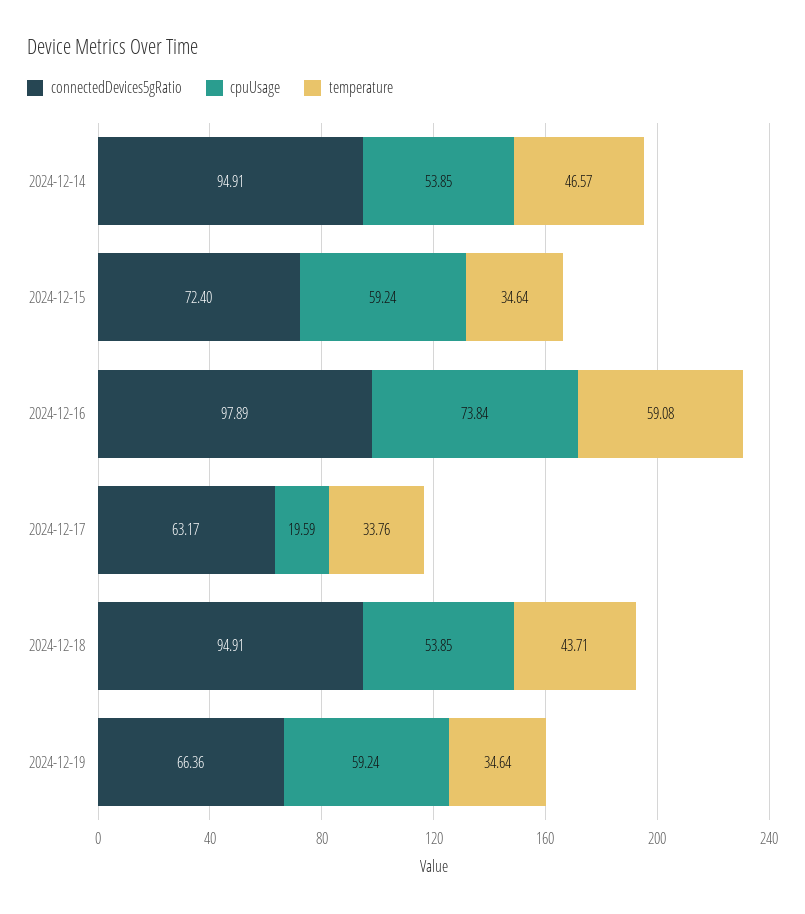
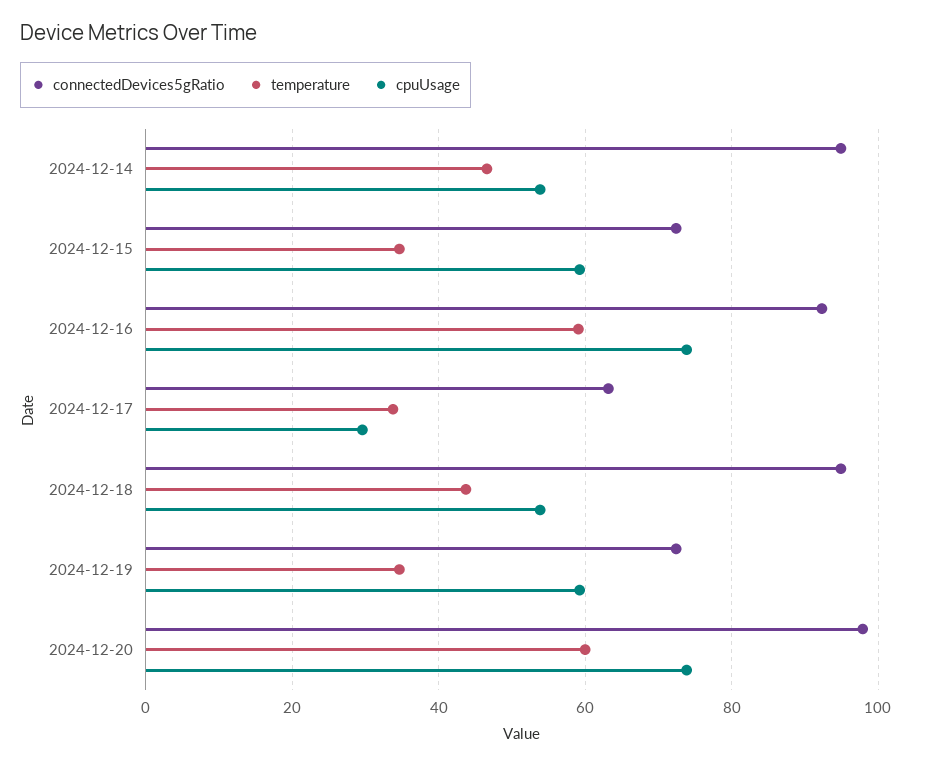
connectedDevices5gRatio, 2024-12-16: 97.89 -> 92
cpuUsage, 2024-12-17: 19.59 -> 30
connectedDevices5gRatio, 2024-12-19: 66.36 -> 72
connectedDevices5gRatio, 2024-12-20: none -> 98
temperature, 2024-12-20: none -> 60
cpuUsage, 2024-12-20: none -> 74

